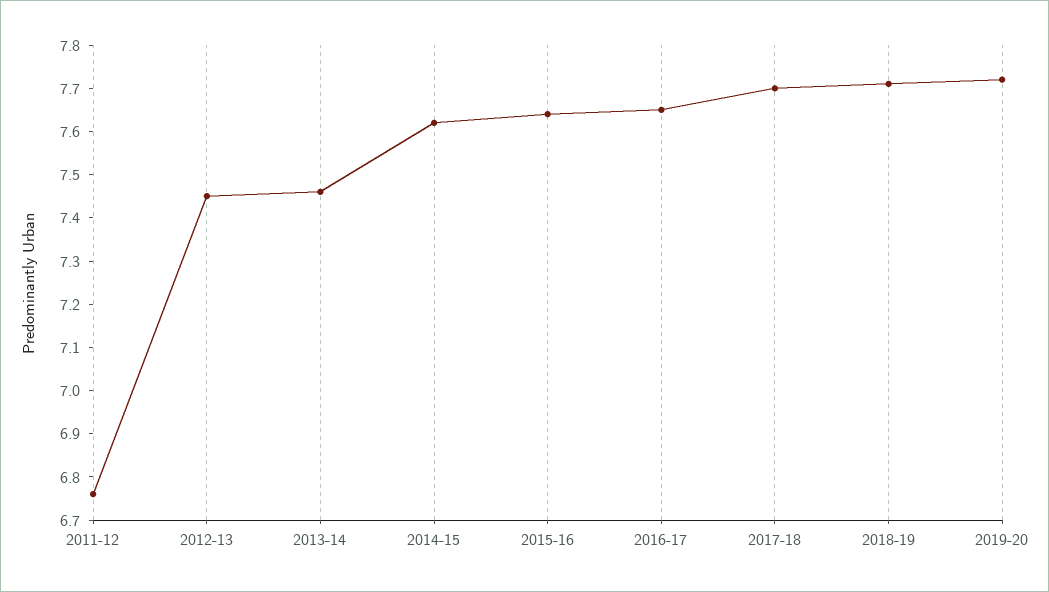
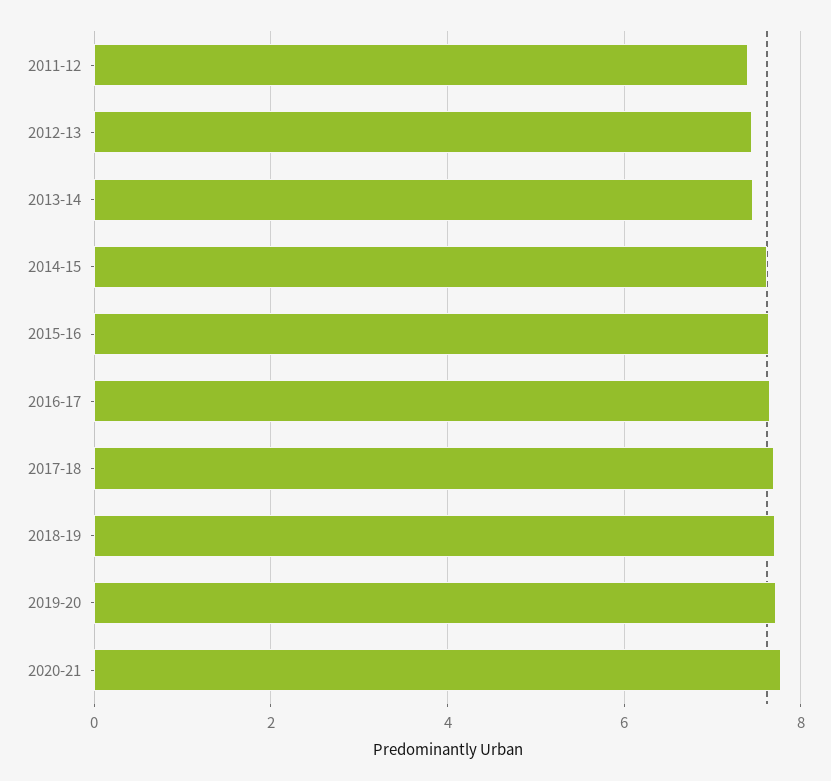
2011-12: 6.75 -> 7.4
2020-21: none -> 7.8

